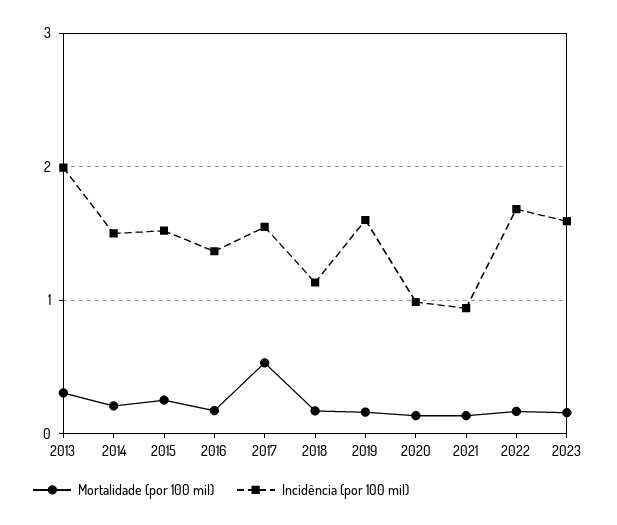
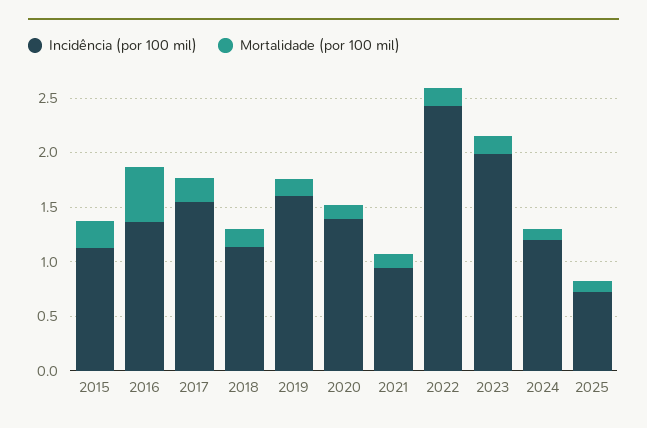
Mortalidade (por 100 mil), 2013: 0.3 -> none
Incidência (por 100 mil), 2013: 2 -> none
Mortalidade (por 100 mil), 2014: 0.2 -> none
Incidência (por 100 mil), 2014: 1.5 -> none
Incidência (por 100 mil), 2015: 1.5 -> 1.1
Mortalidade (por 100 mil), 2016: 0.2 -> 0.5
Mortalidade (por 100 mil), 2017: 0.5 -> 0.2
Incidência (por 100 mil), 2020: 1 -> 1.4
Incidência (por 100 mil), 2022: 1.7 -> 2.4
Incidência (por 100 mil), 2023: 1.6 -> 2
Incidência (por 100 mil), 2024: none -> 1.2
Mortalidade (por 100 mil), 2024: none -> 0.1
Incidência (por 100 mil), 2025: none -> 0.7
Mortalidade (por 100 mil), 2025: none -> 0.1

